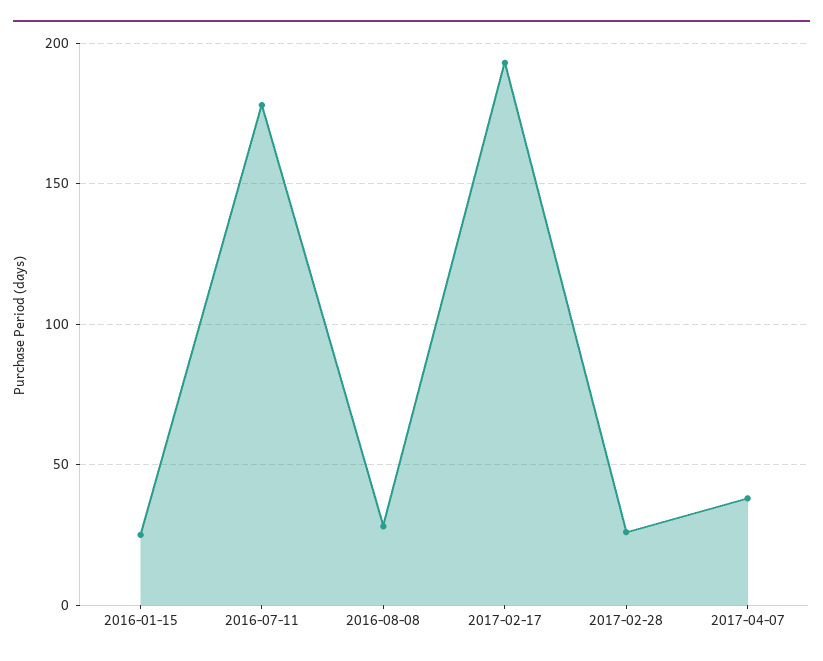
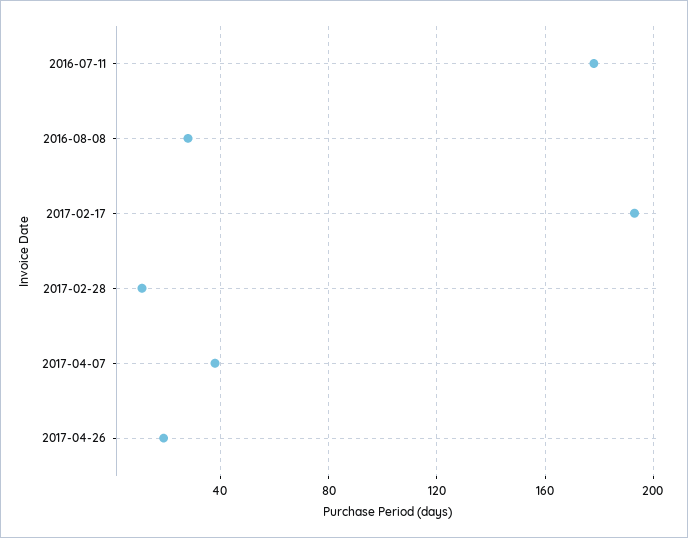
2016-01-15: 25 -> none
2017-02-28: 25 -> 10
2017-04-26: none -> 20

